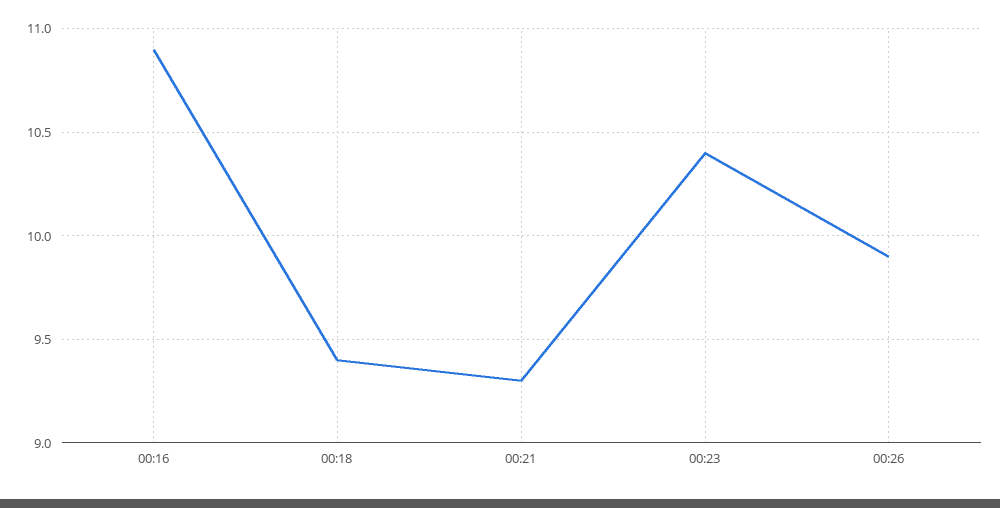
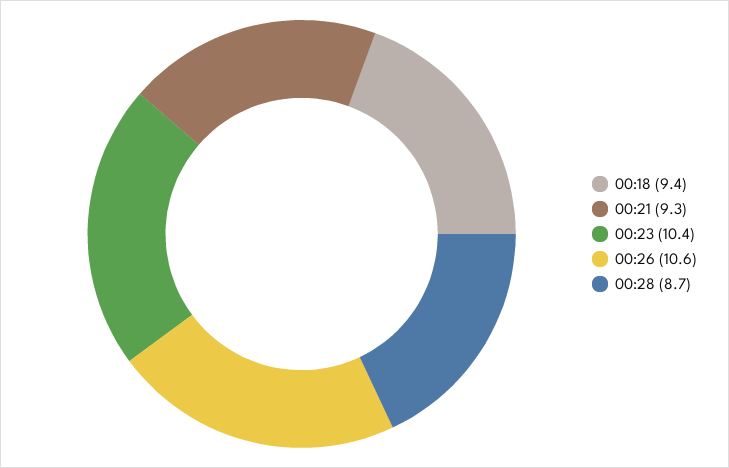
00:16: 10.9 -> none
00:26: 9.9 -> 10.6
00:28: none -> 8.7

